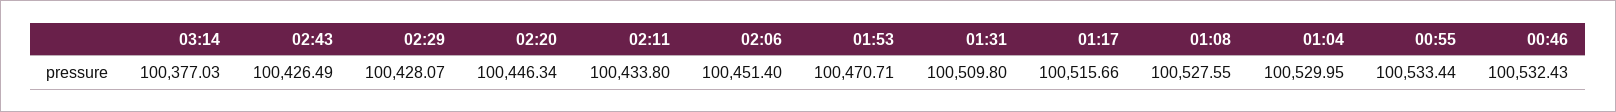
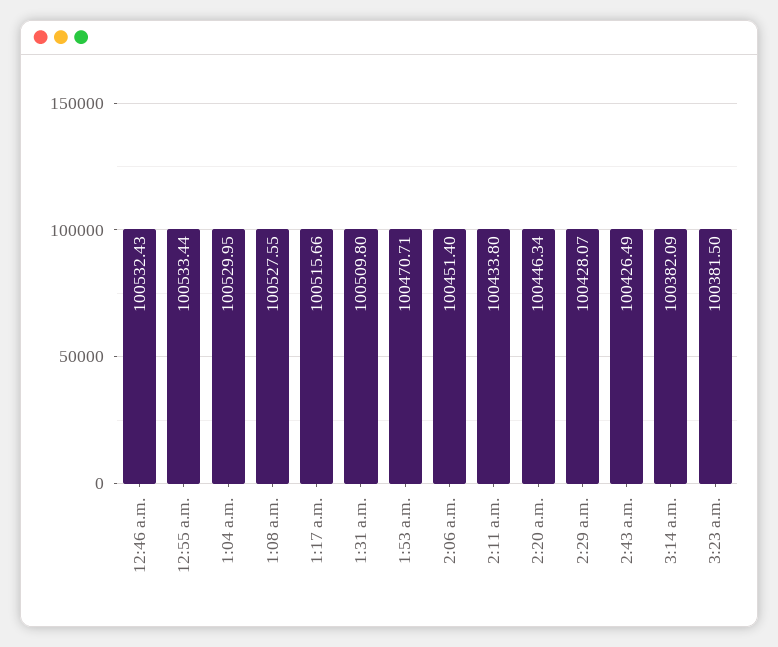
03:14: 100377.03 -> 100382.09
3:23 a.m.: none -> 100381.5

